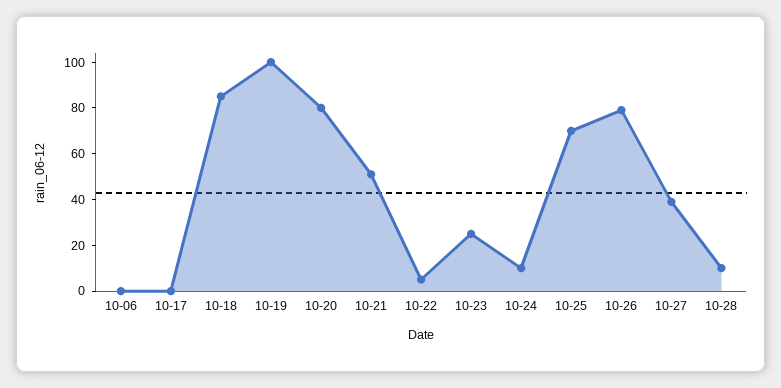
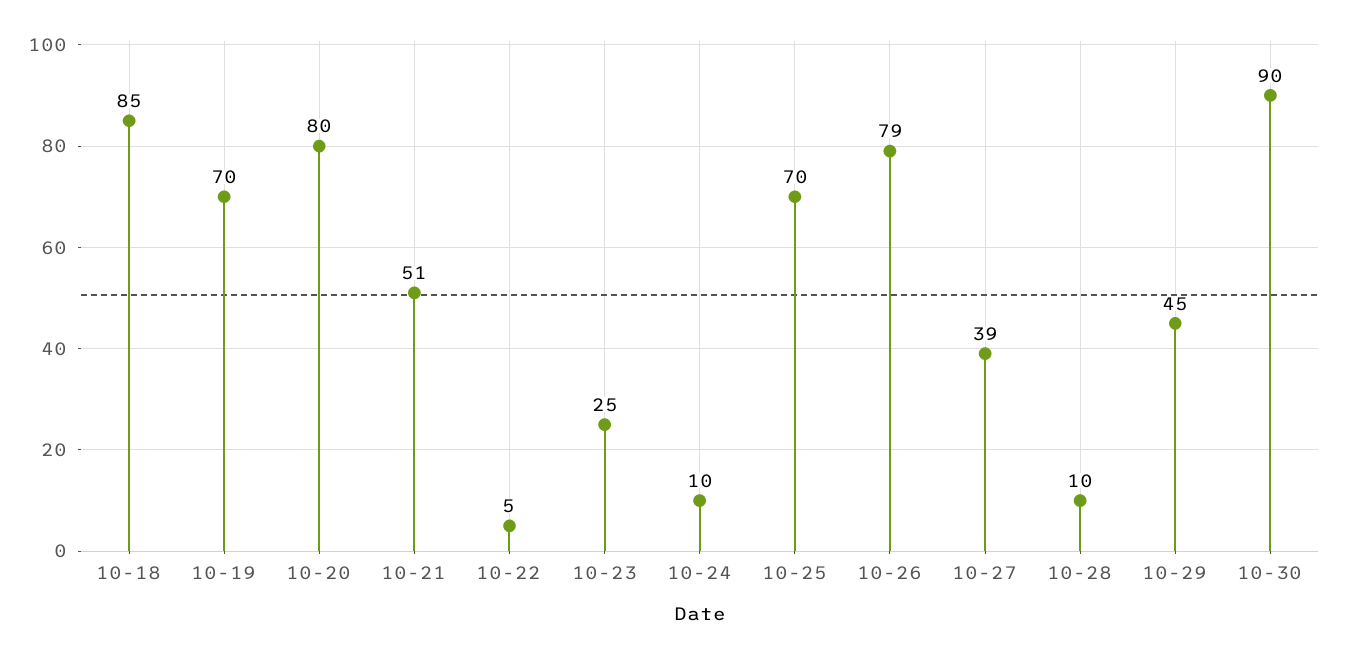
10-06: 0 -> none
10-17: 0 -> none
10-19: 100 -> 70
10-29: none -> 45
10-30: none -> 90

